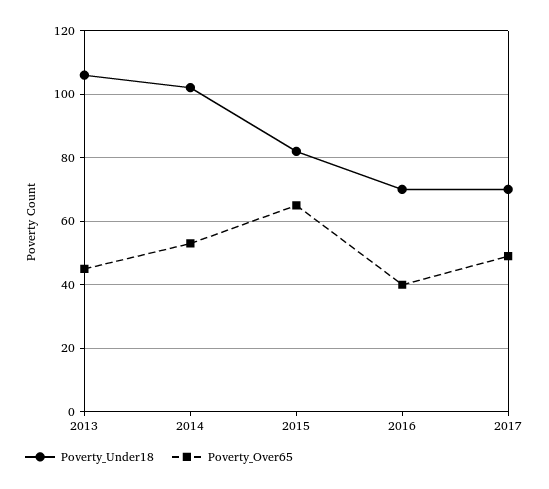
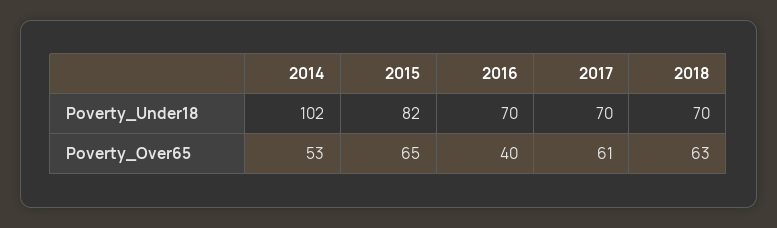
Poverty_Under18, 2013: 105 -> none
Poverty_Over65, 2013: 45 -> none
Poverty_Over65, 2017: 50 -> 61
Poverty_Under18, 2018: none -> 70
Poverty_Over65, 2018: none -> 63

